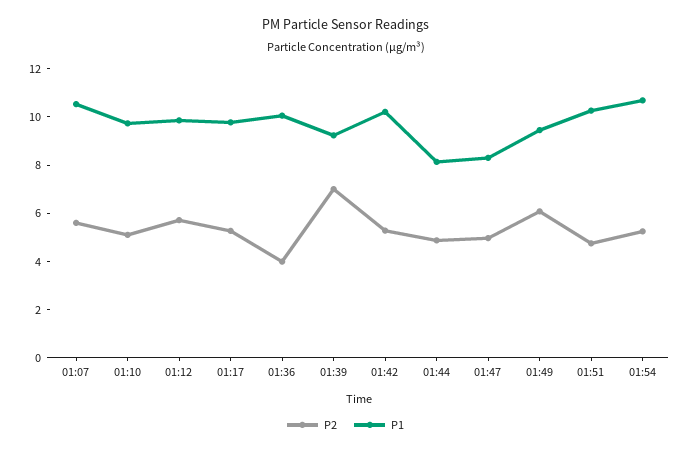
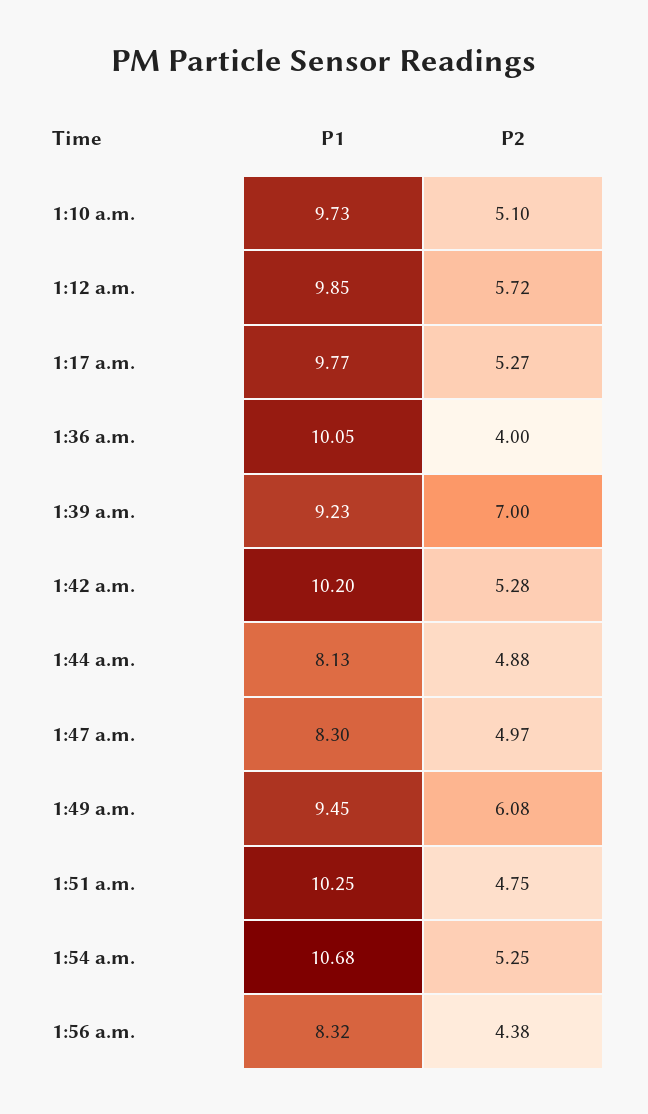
P2, 01:07: 5.5 -> none
P1, 01:07: 10.5 -> none
P1, 1:56 a.m.: none -> 8.32
P2, 1:56 a.m.: none -> 4.38

